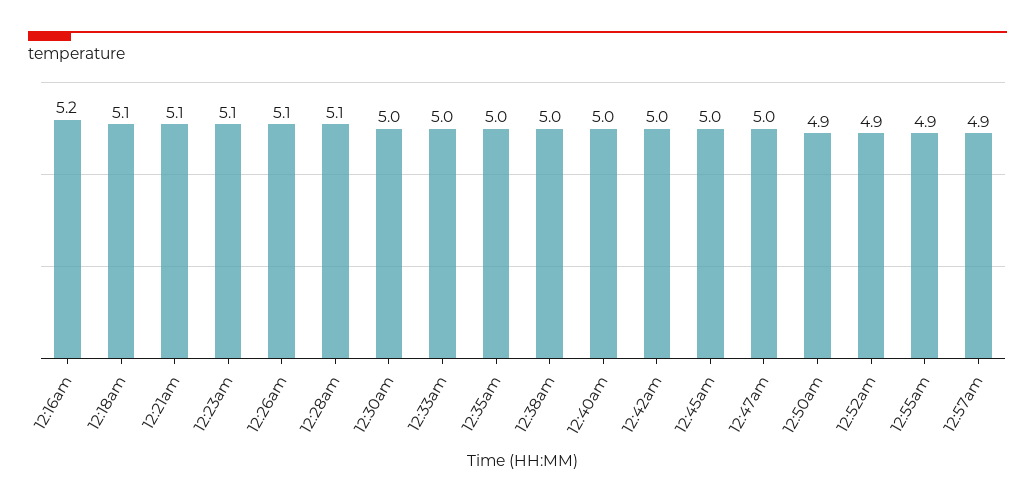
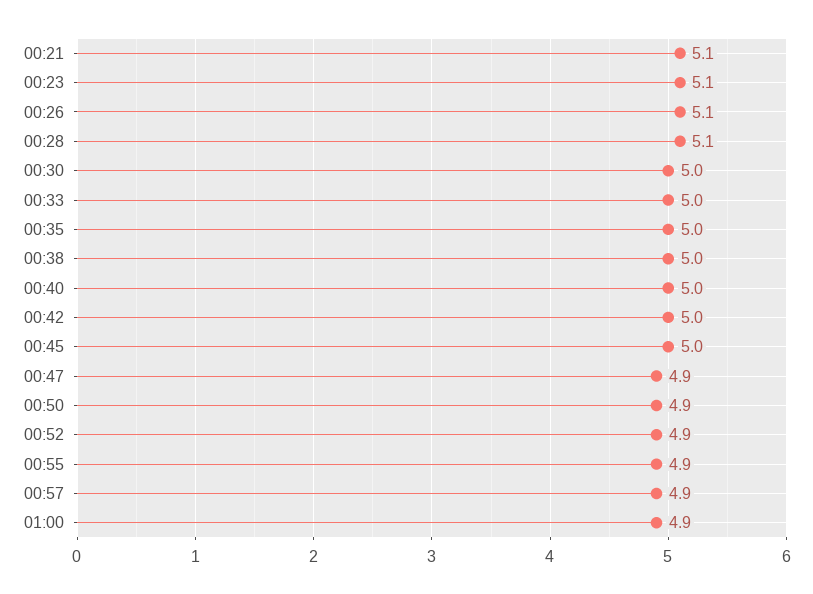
12:16am: 5.2 -> none
12:18am: 5.1 -> none
12:47am: 5 -> 4.9
01:00: none -> 4.9

